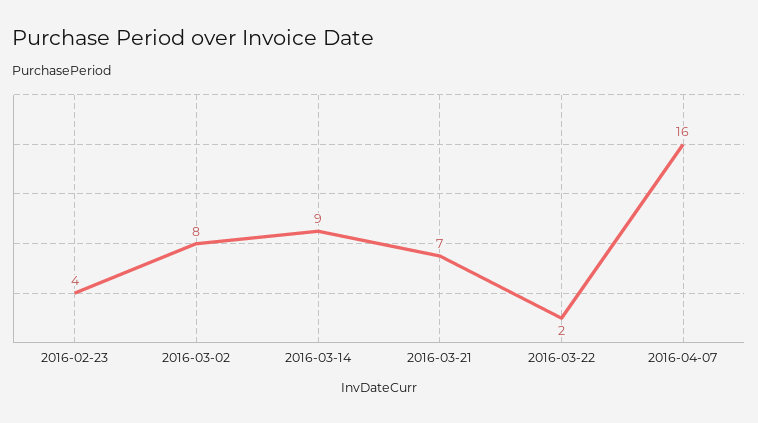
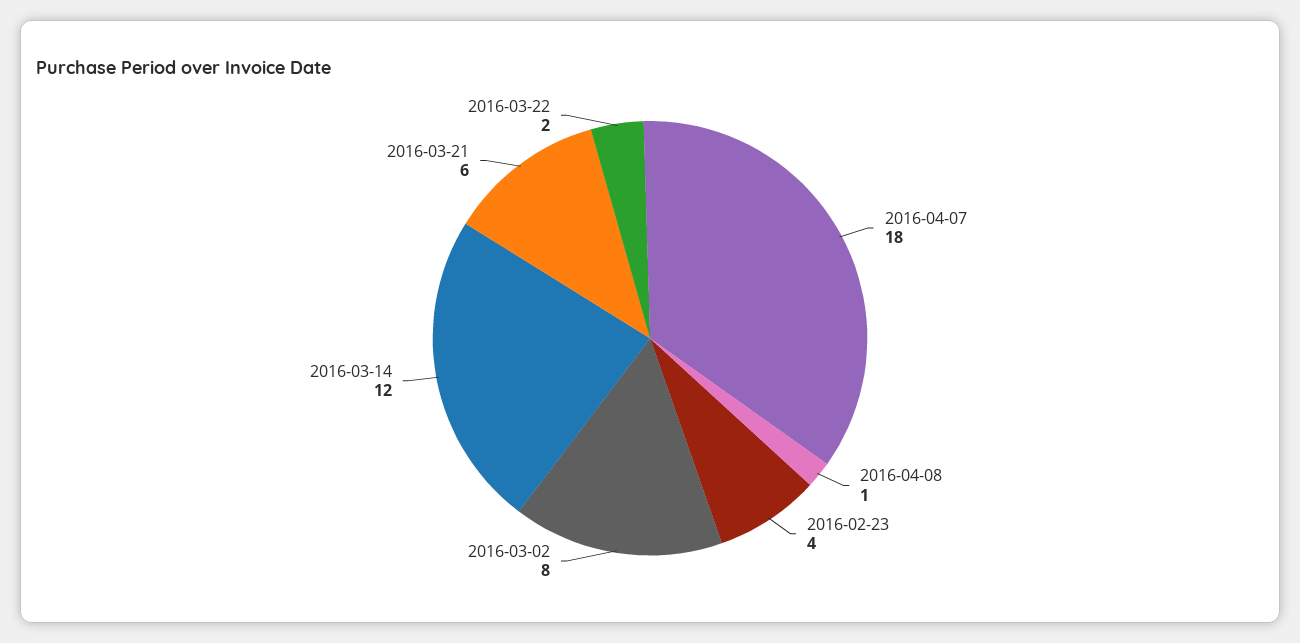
2016-03-14: 9 -> 12
2016-03-21: 7 -> 6
2016-04-07: 16 -> 18
2016-04-08: none -> 1

